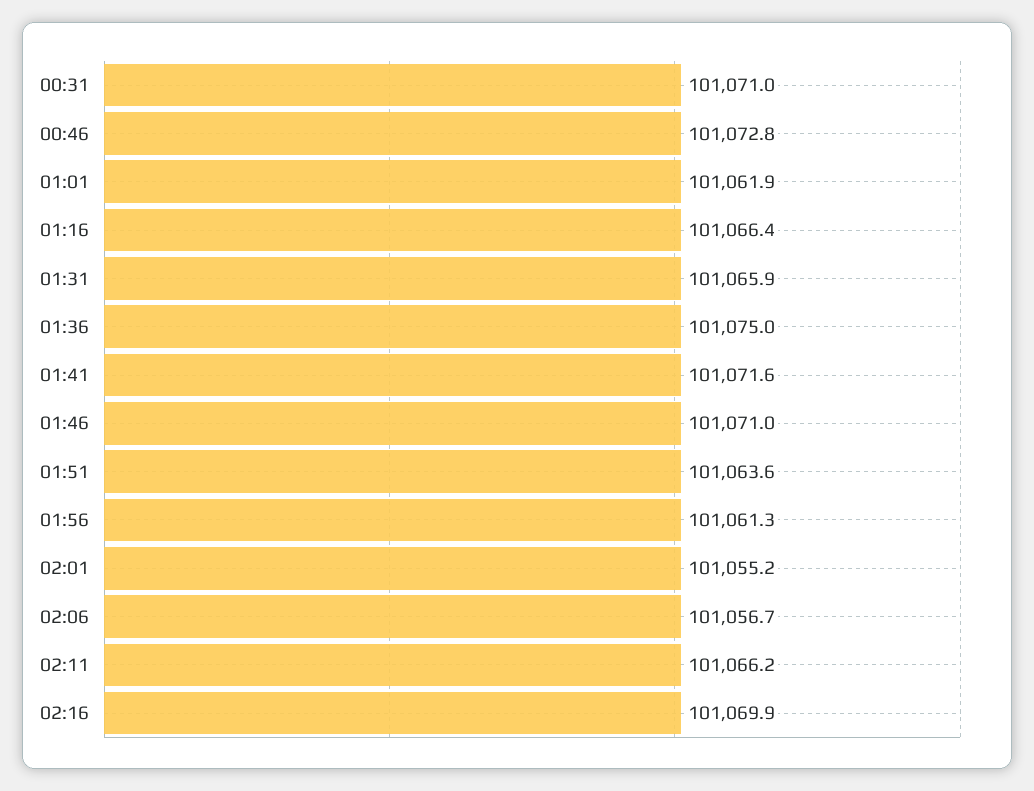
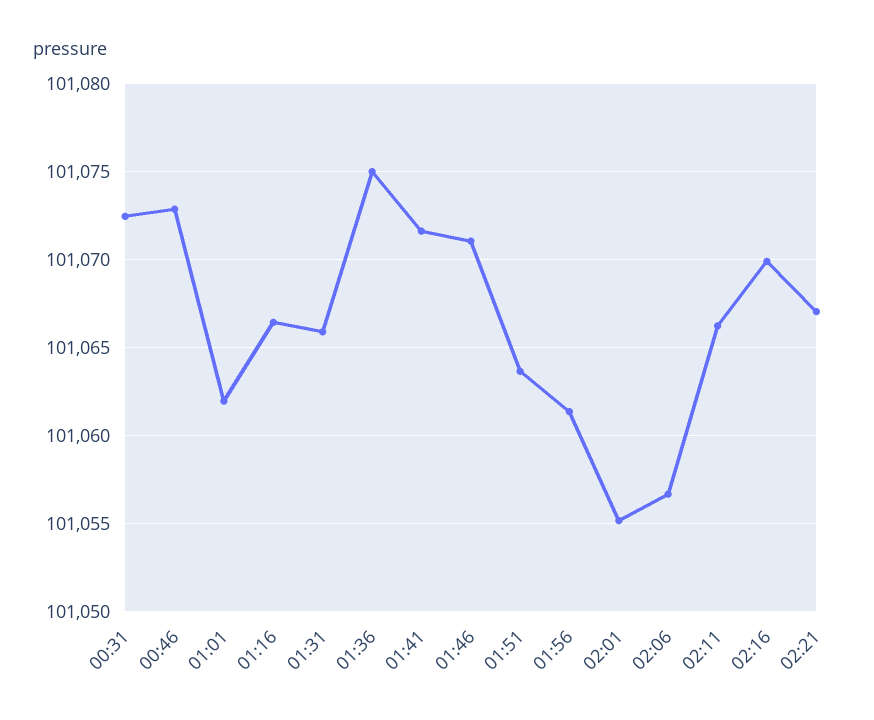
00:31: 101071 -> 101072.5
02:21: none -> 101067

